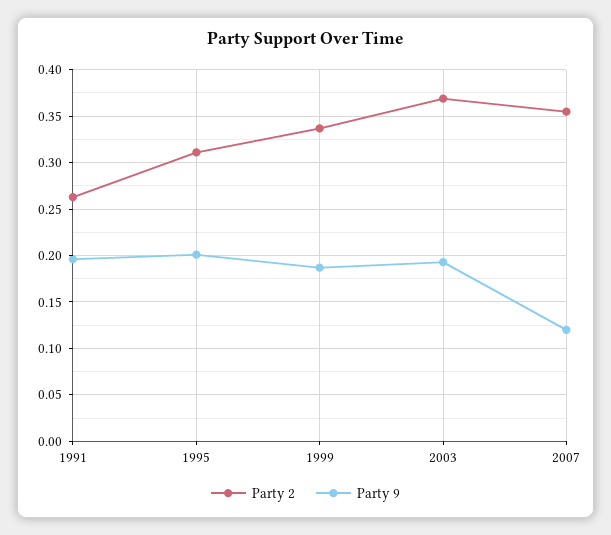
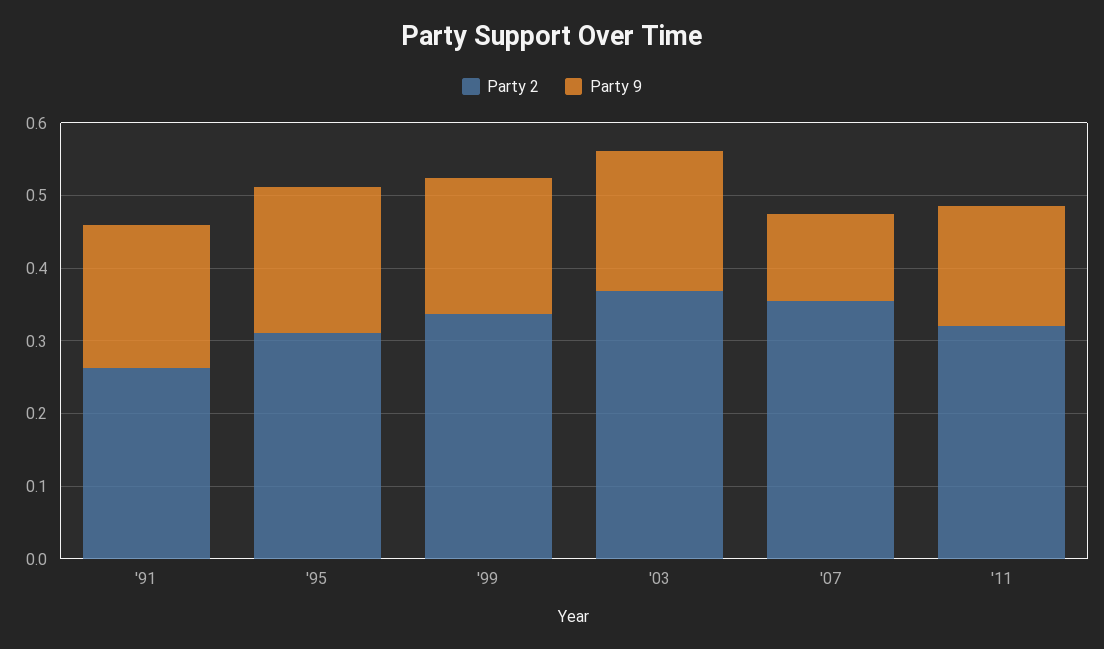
Party 2, '11: none -> 0.32
Party 9, '11: none -> 0.16

